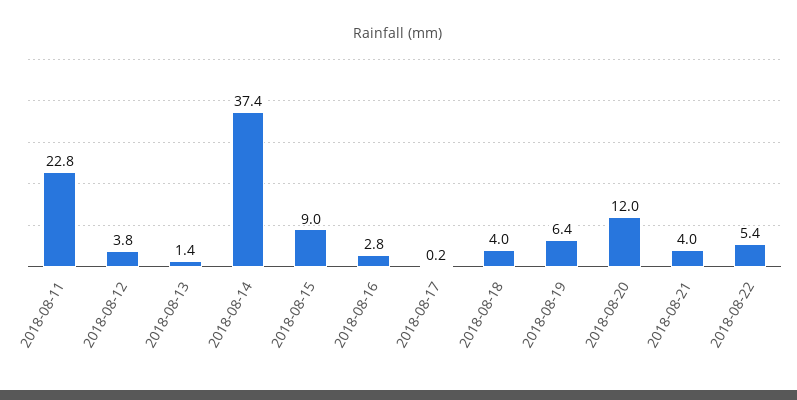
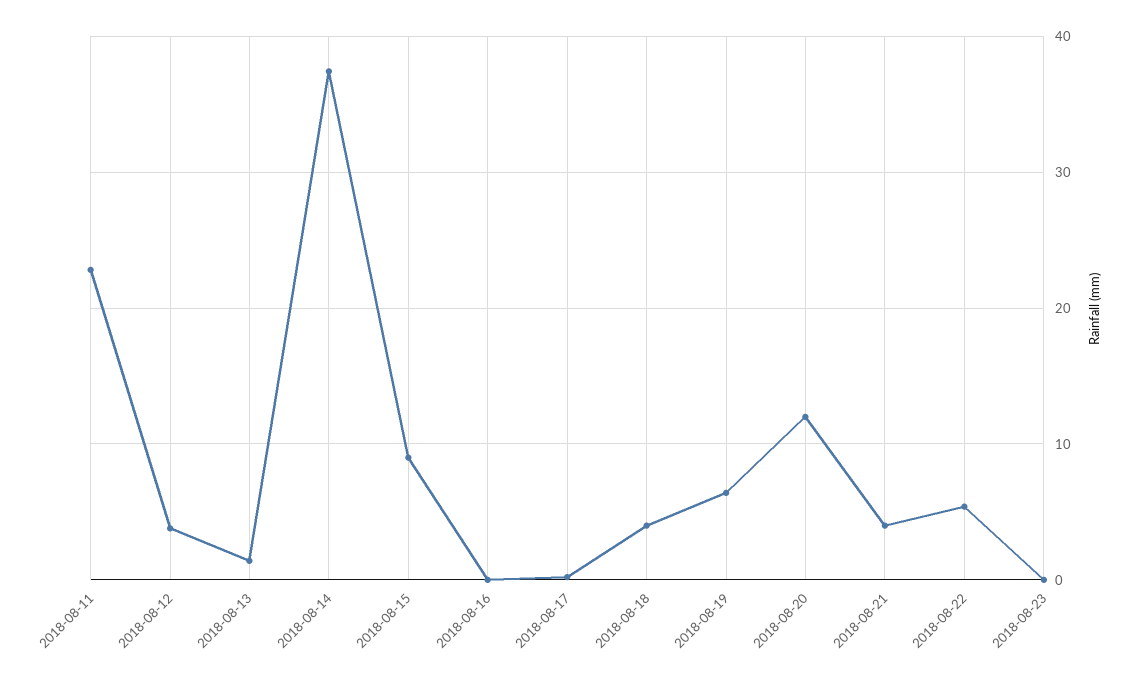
2018-08-16: 2.8 -> 0
2018-08-23: none -> 0

